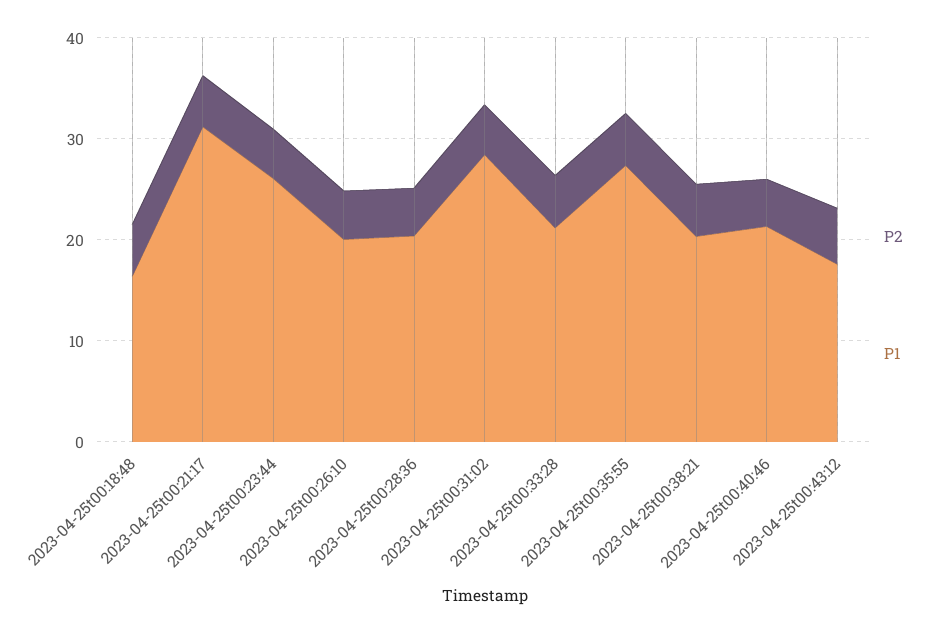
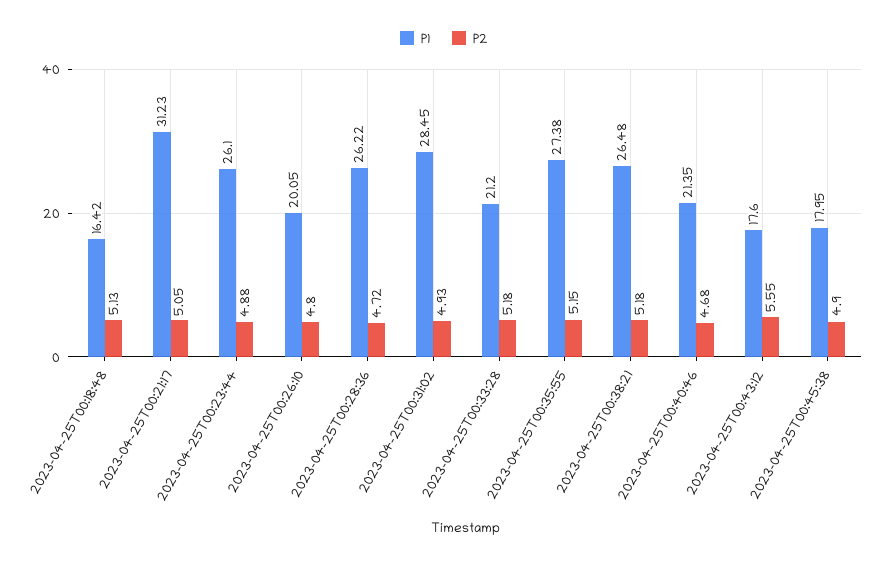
P1, 2023-04-25t00:28:36: 20 -> 26.22
P1, 2023-04-25t00:38:21: 20 -> 26.48
P1, 2023-04-25T00:45:38: none -> 17.95
P2, 2023-04-25T00:45:38: none -> 4.9

